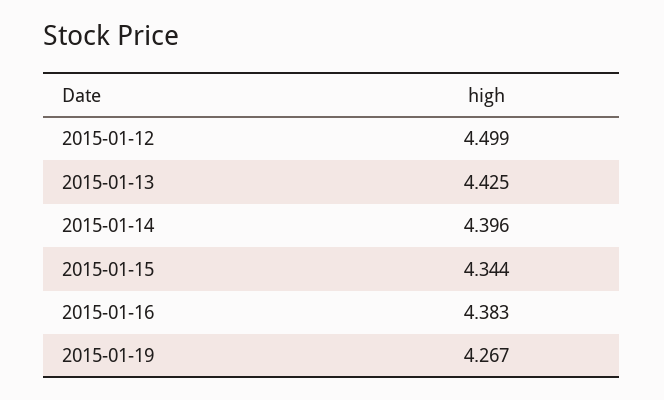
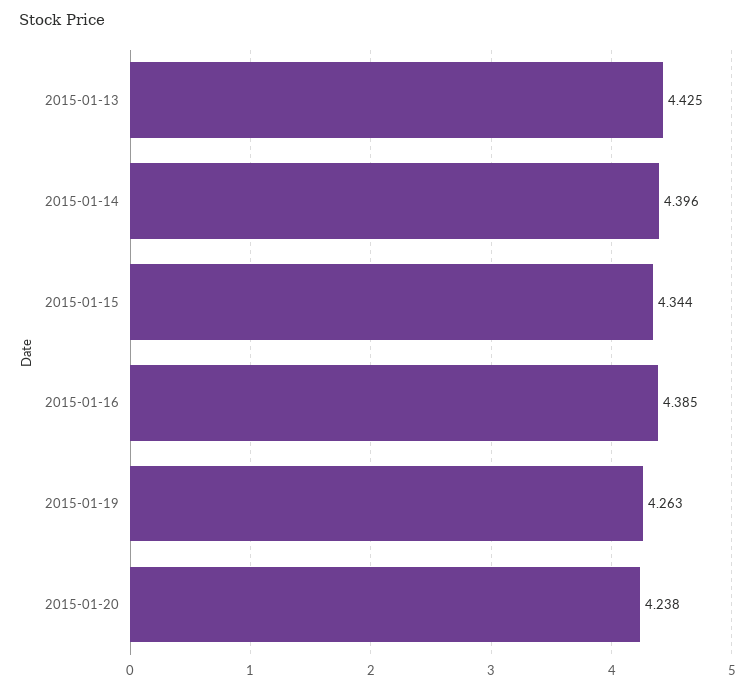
2015-01-12: 4.499 -> none
2015-01-16: 4.383 -> 4.385
2015-01-19: 4.267 -> 4.263
2015-01-20: none -> 4.238

